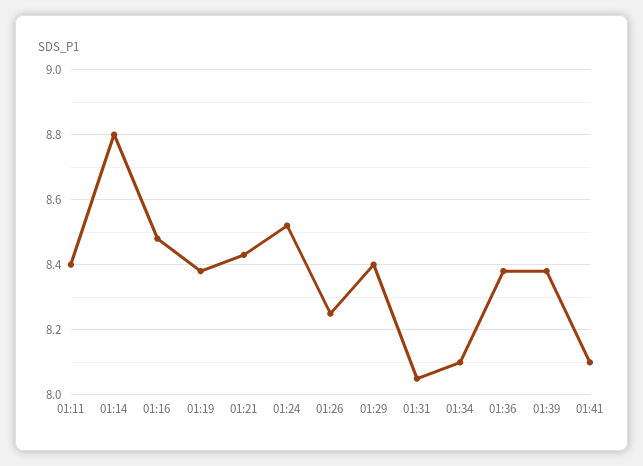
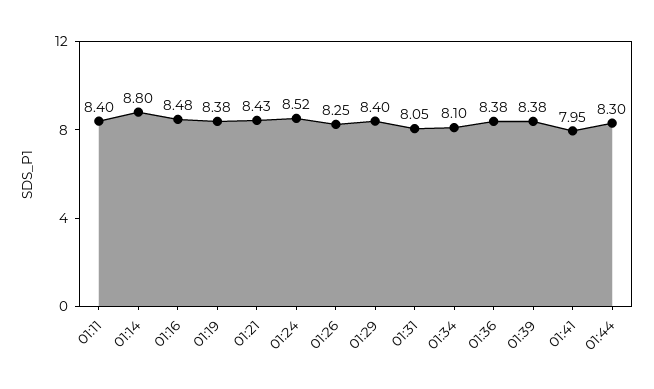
01:41: 8.1 -> 7.95
01:44: none -> 8.3

